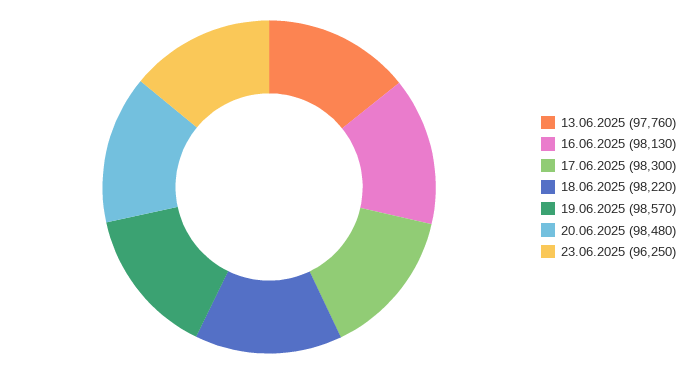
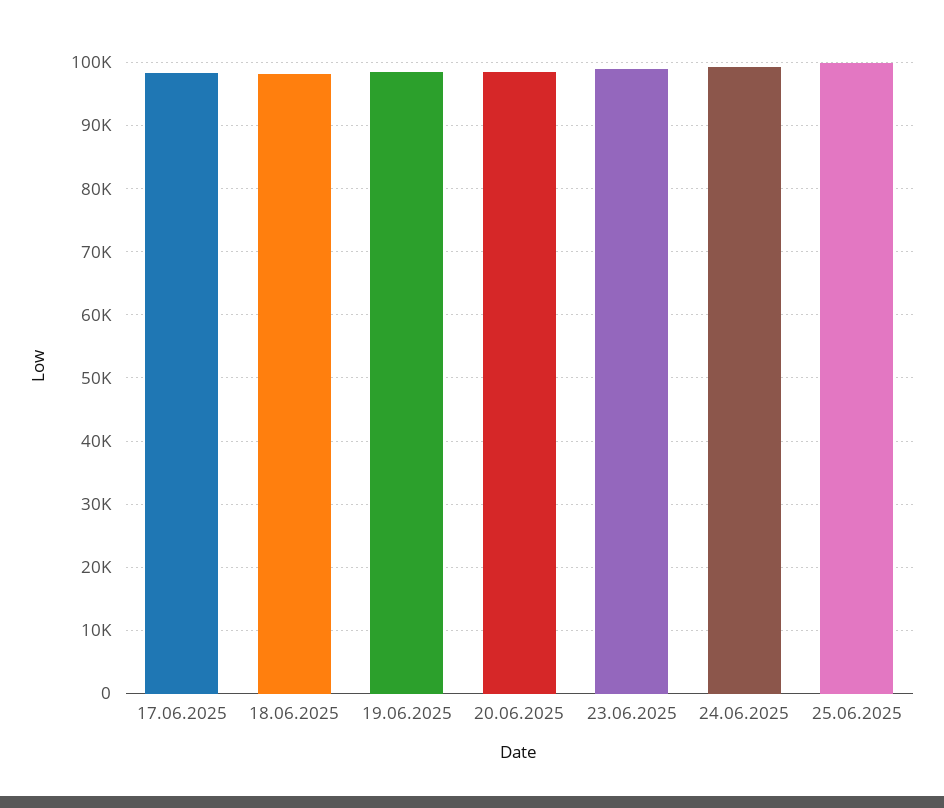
13.06.2025: 97760 -> none
16.06.2025: 98130 -> none
23.06.2025: 96250 -> 99000
24.06.2025: none -> 99000
25.06.2025: none -> 100000

